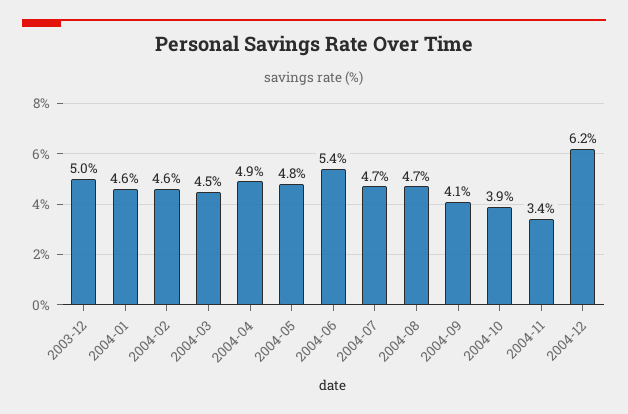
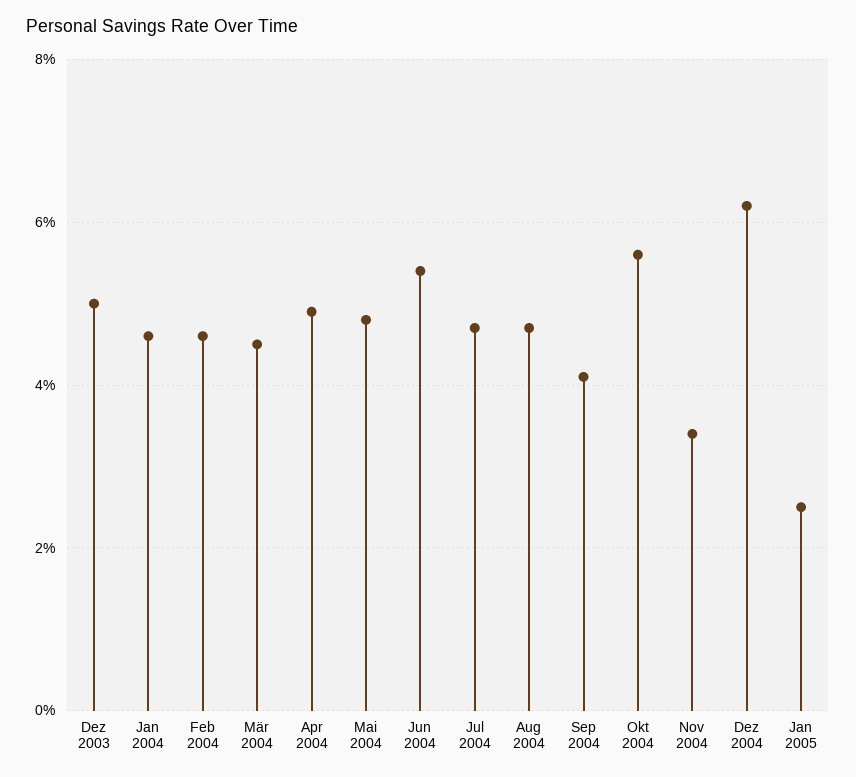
2004-10: 3.9 -> 5.5
Jan 2005: none -> 2.5

